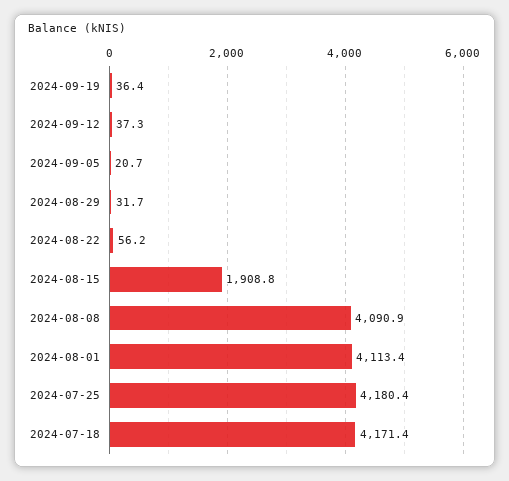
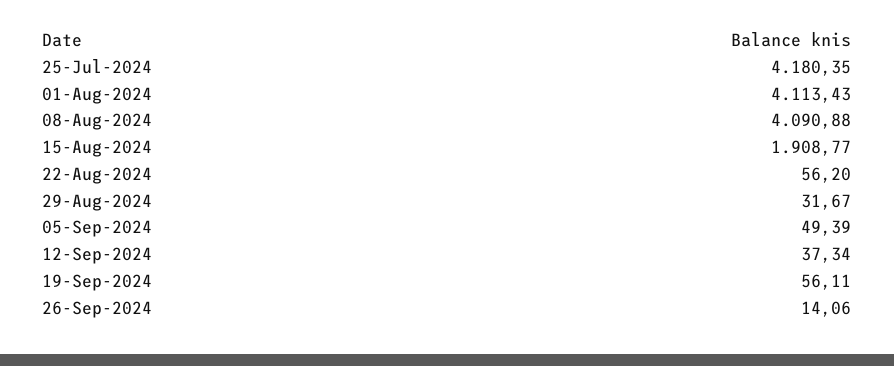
2024-09-19: 36.4 -> 56.11
2024-09-05: 20.7 -> 49.39
2024-07-18: 4171.4 -> none
26-Sep-2024: none -> 14.06

